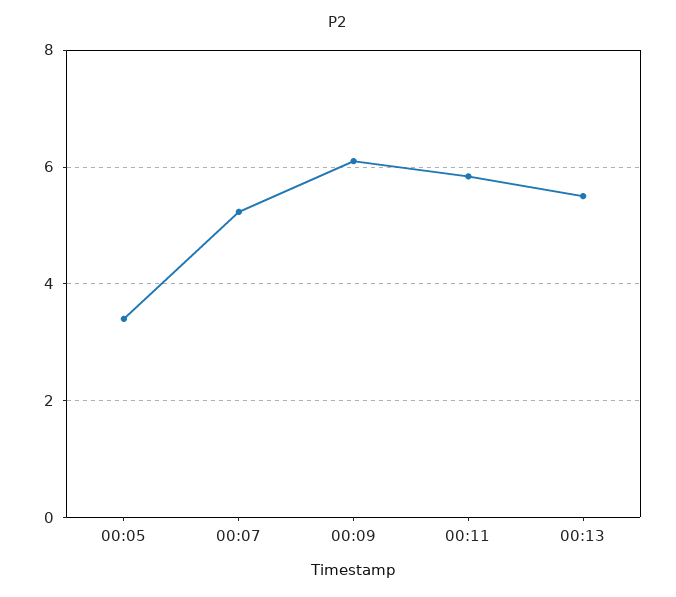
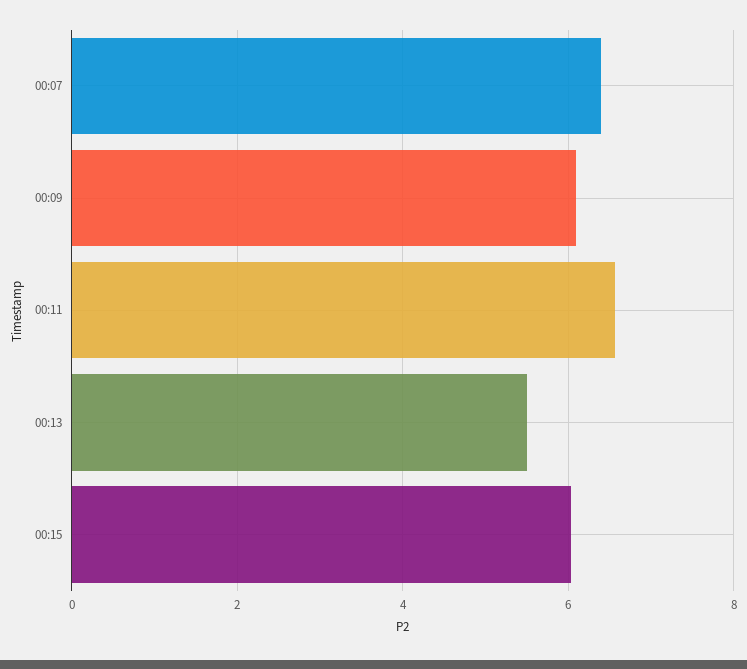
00:05: 3.4 -> none
00:07: 5.2 -> 6.4
00:11: 5.8 -> 6.6
00:15: none -> 6

